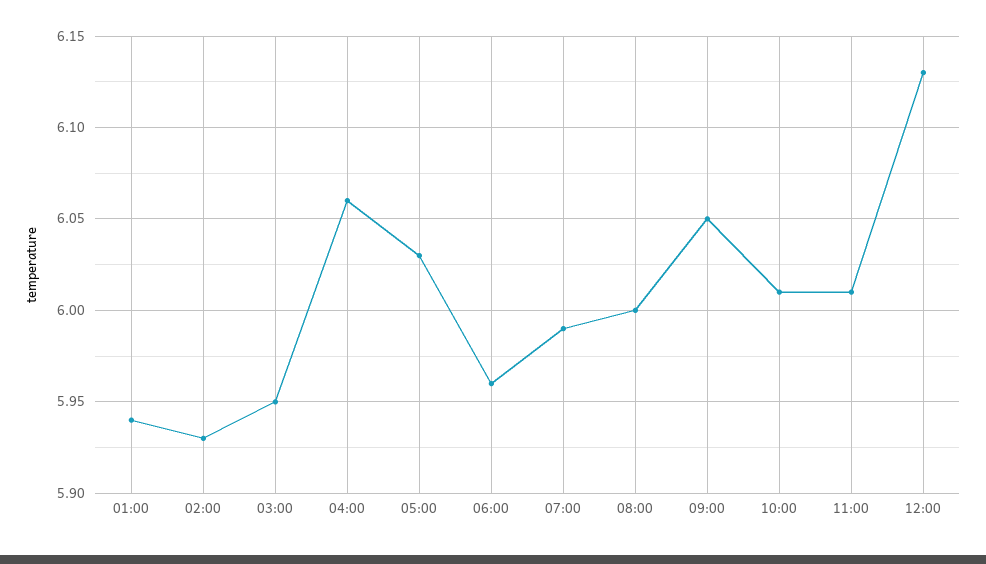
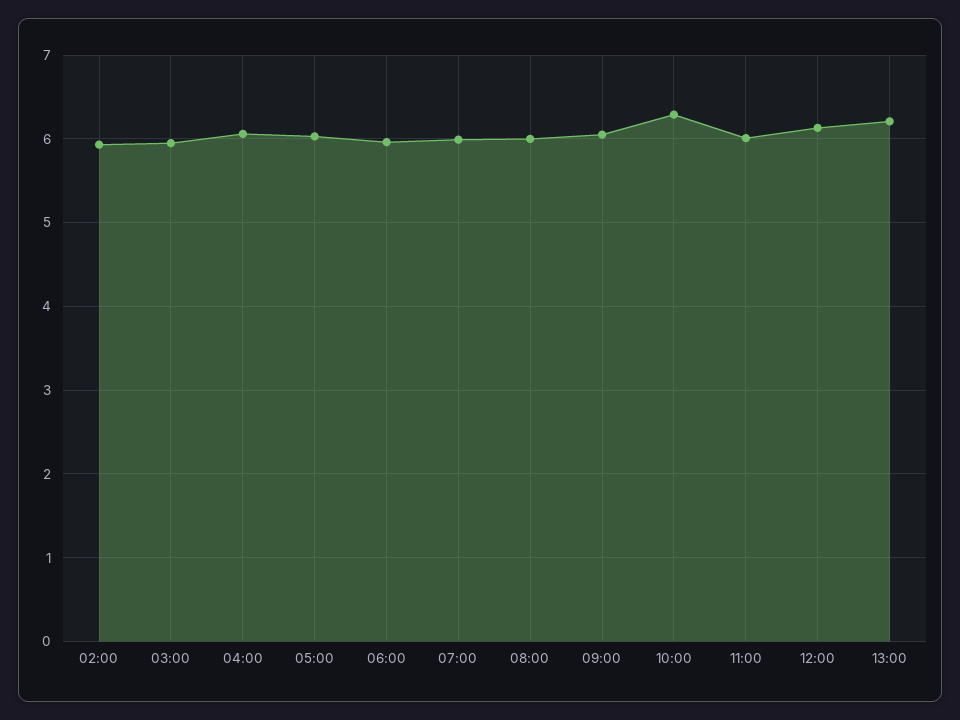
01:00: 5.94 -> none
10:00: 6.01 -> 6.3
13:00: none -> 6.2

